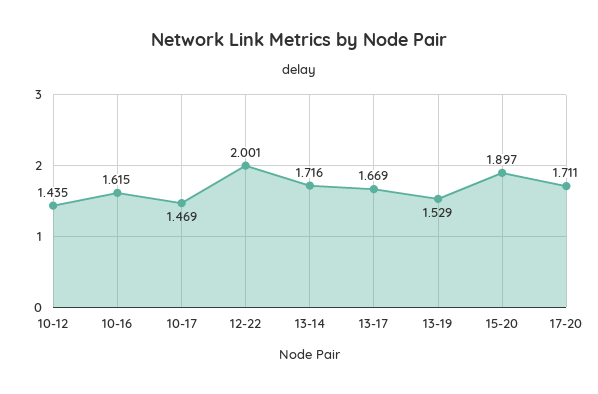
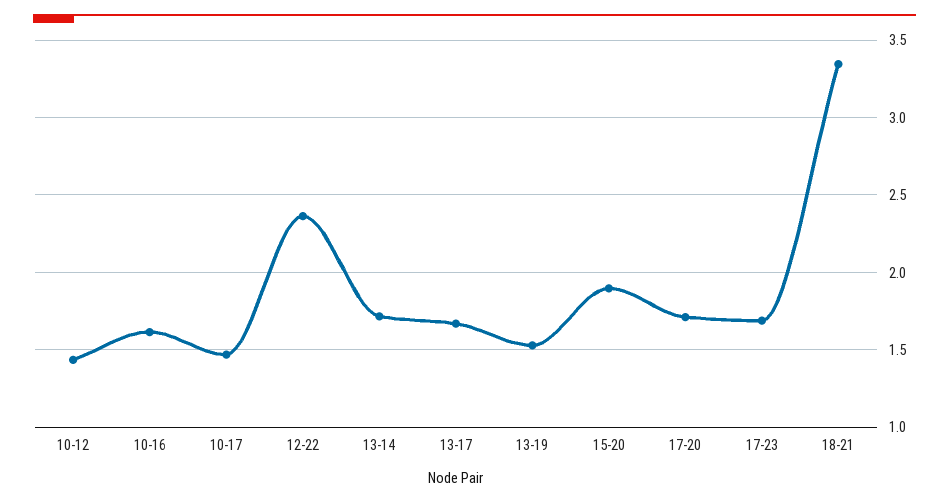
12-22: 2.001 -> 2.35
17-23: none -> 1.7
18-21: none -> 3.35

